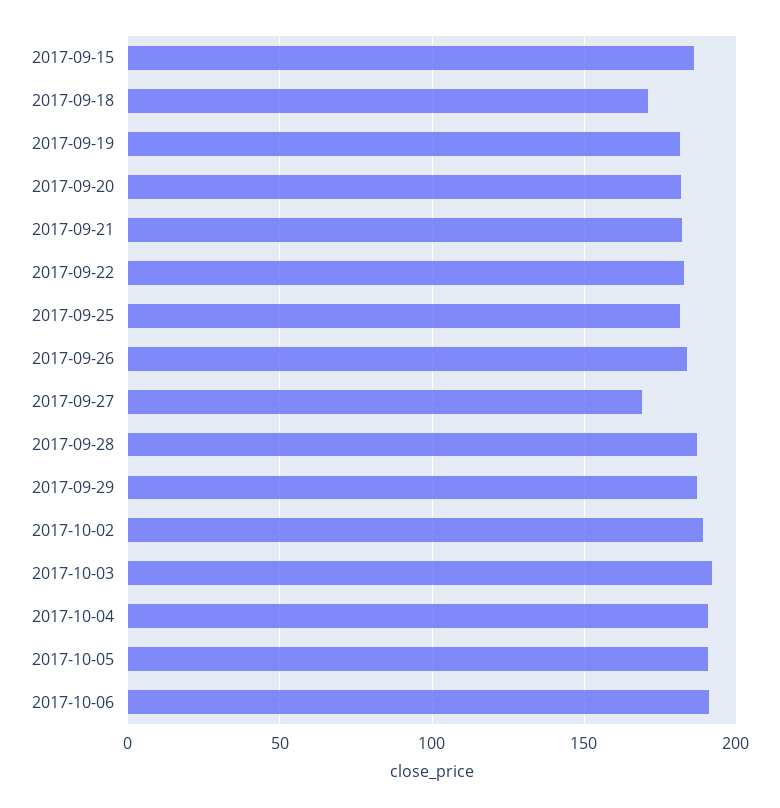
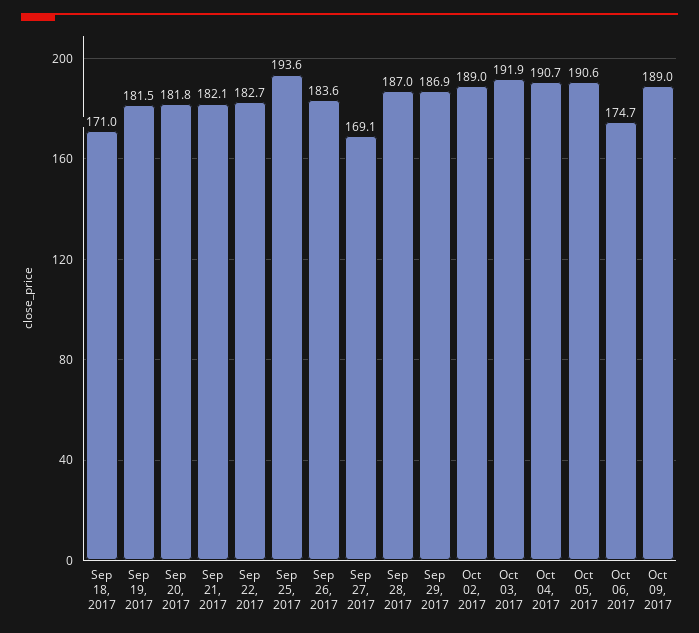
2017-09-15: 185 -> none
2017-09-25: 180 -> 193.6
2017-10-06: 190 -> 174.7
Oct 09, 2017: none -> 189

